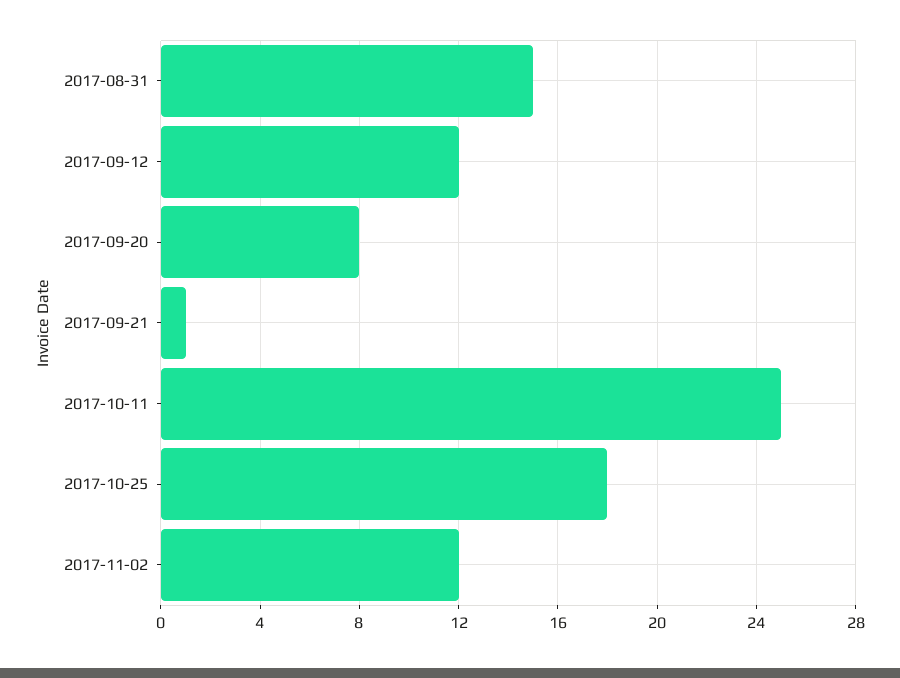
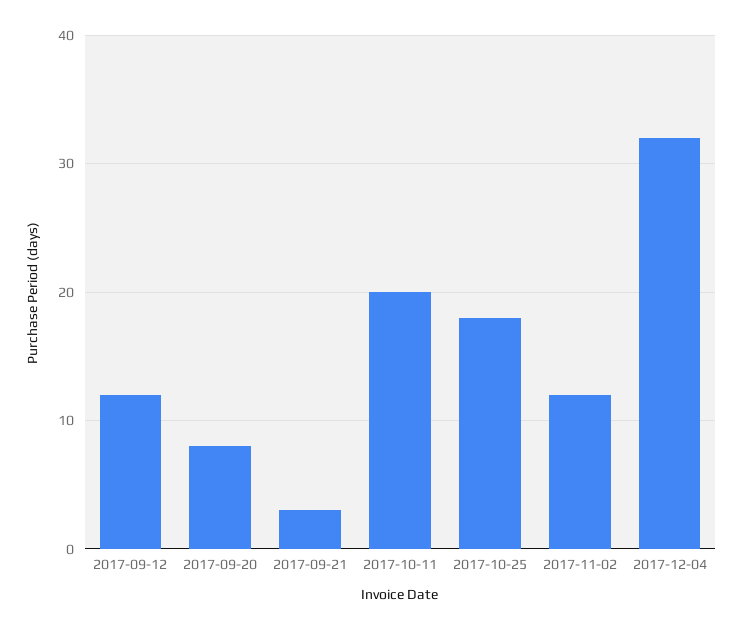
2017-08-31: 15 -> none
2017-09-21: 1 -> 3
2017-10-11: 25 -> 20
2017-12-04: none -> 32

